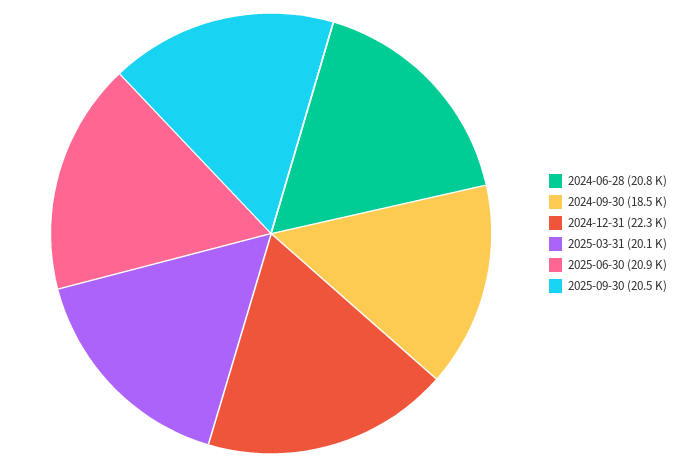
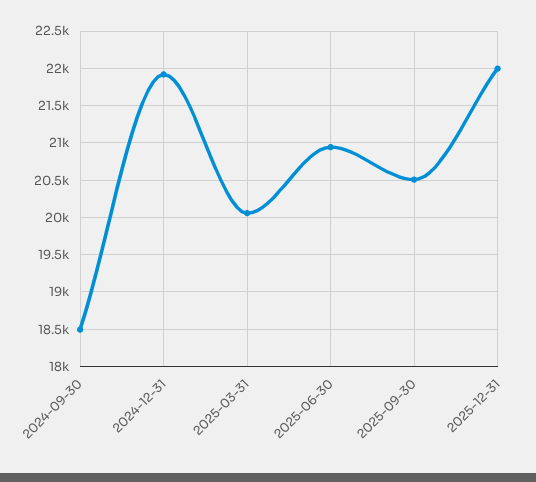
2024-06-28: 20800 -> none
2024-12-31: 22300 -> 21900
2025-12-31: none -> 22000

